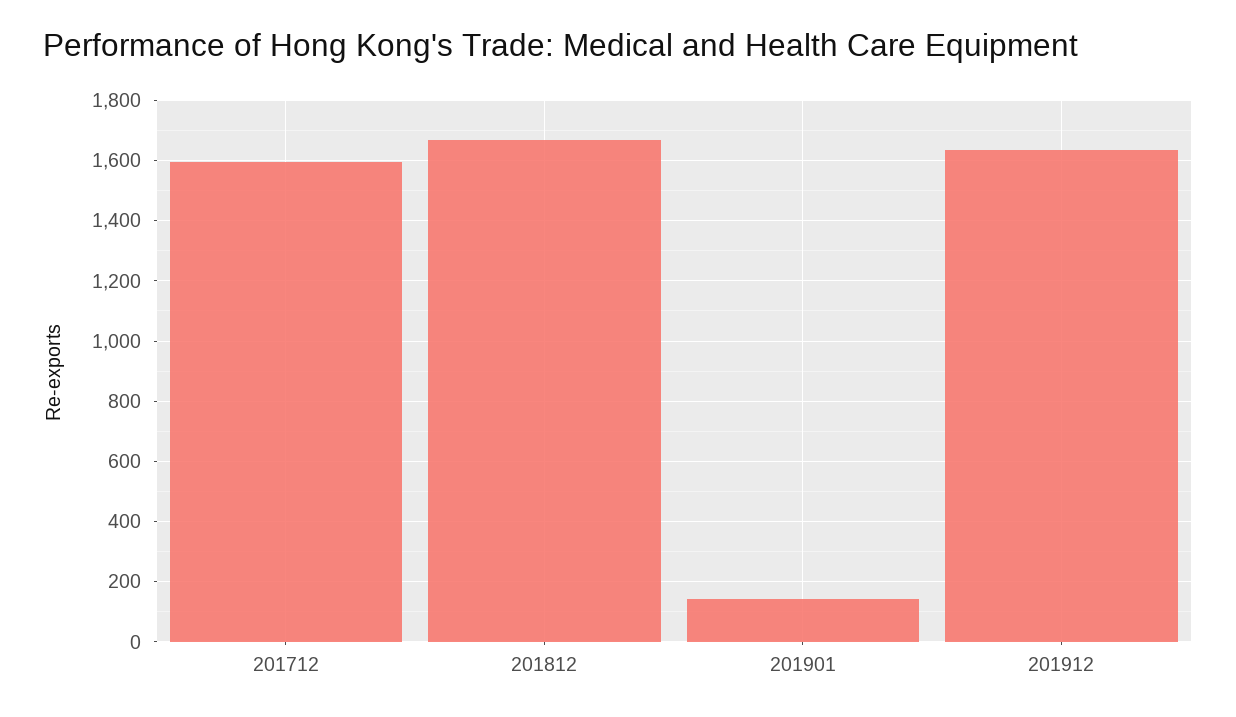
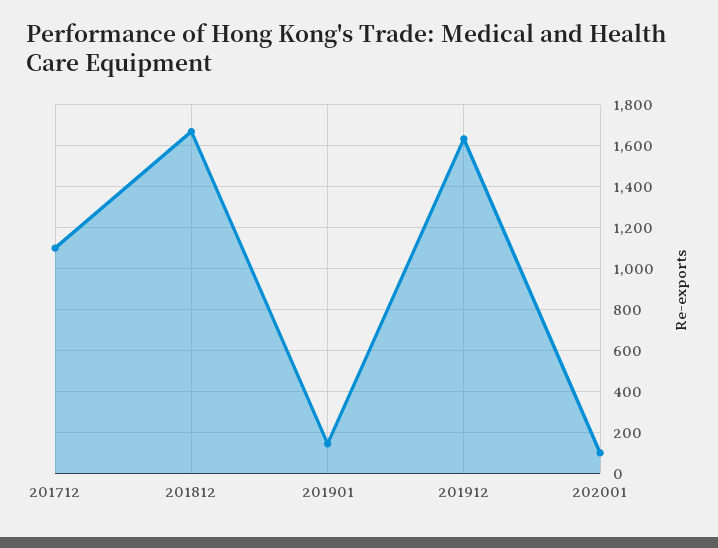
201712: 1600 -> 1100
202001: none -> 100

